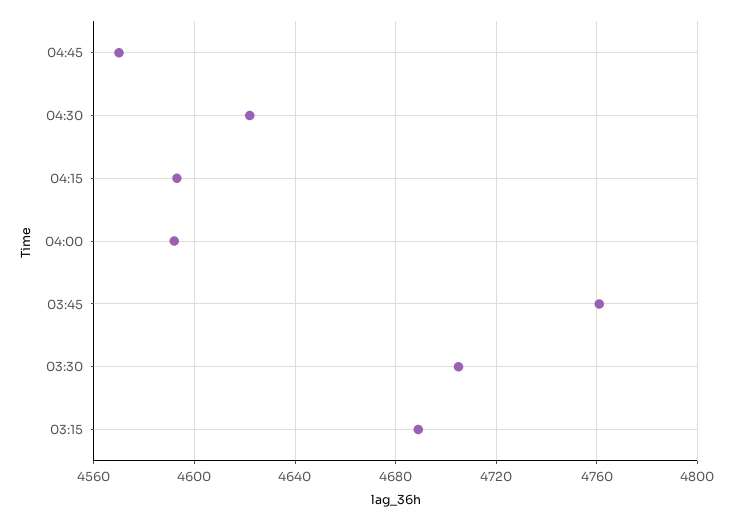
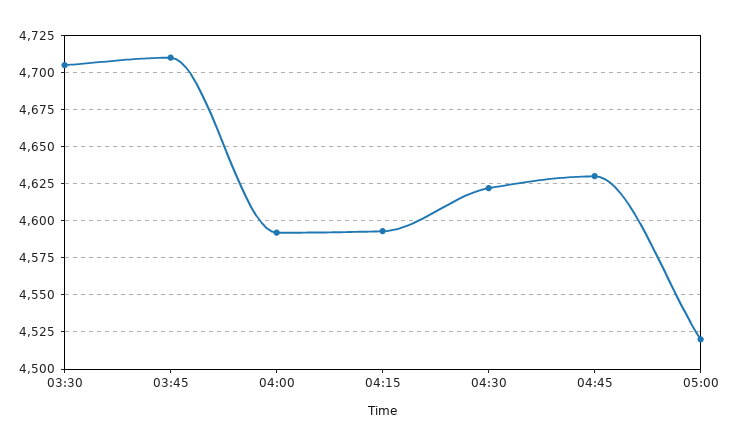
04:45: 4570 -> 4630
03:45: 4760 -> 4710
03:15: 4690 -> none
05:00: none -> 4520

